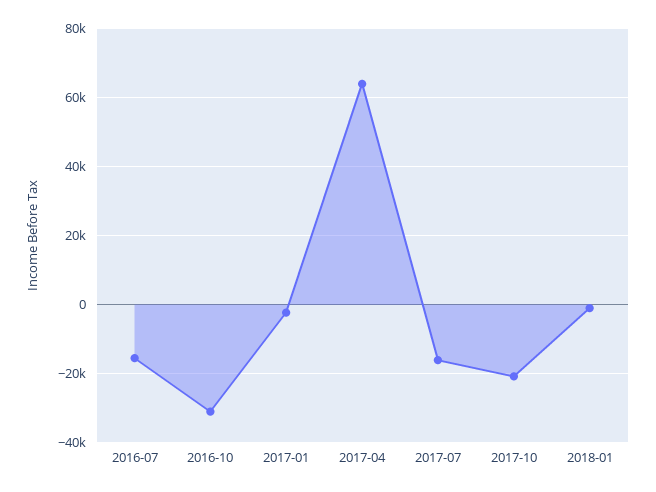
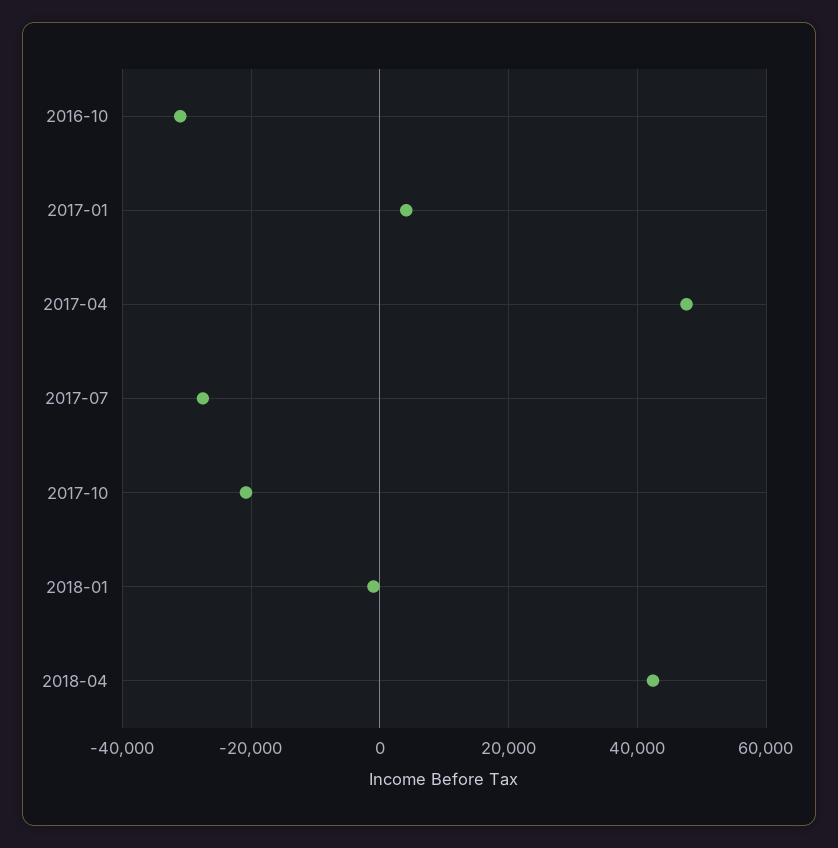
2016-07: -16000 -> none
2017-01: -2000 -> 4000
2017-04: 64000 -> 48000
2017-07: -16000 -> -28000
2018-04: none -> 42000

